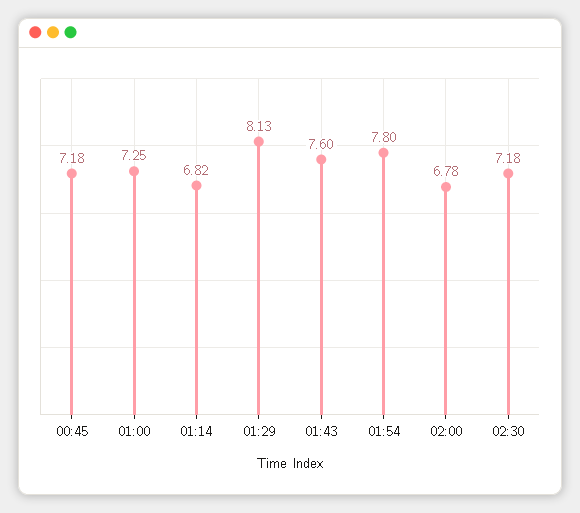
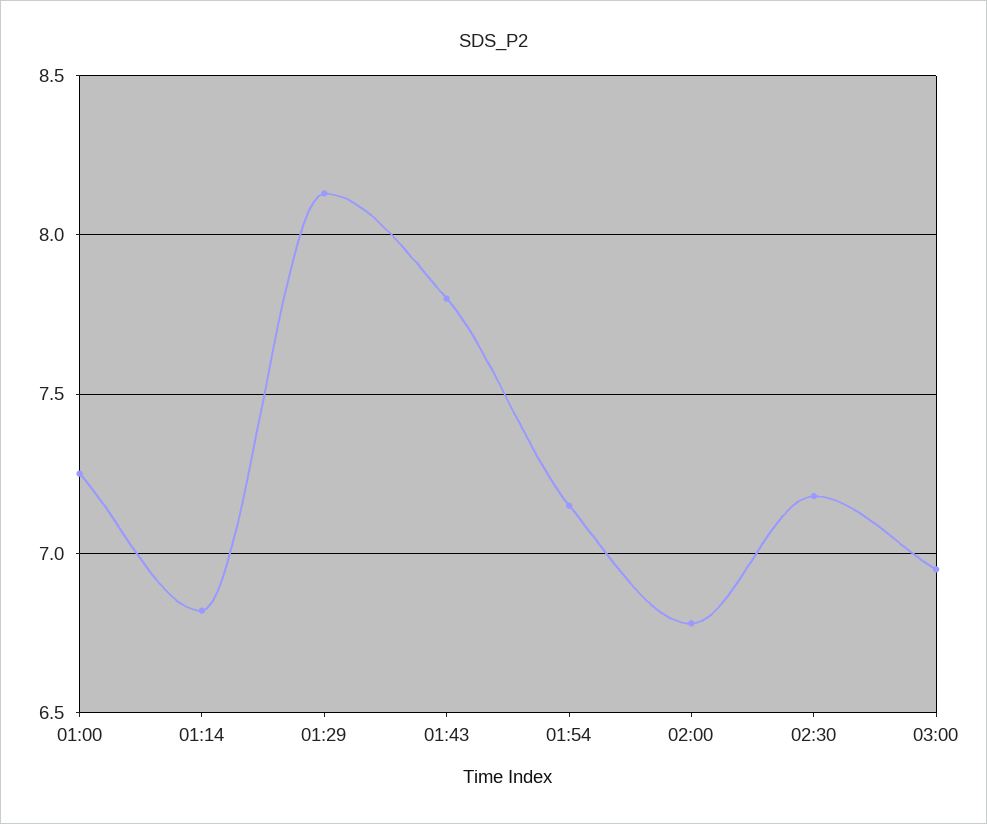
00:45: 7.18 -> none
01:43: 7.6 -> 7.8
01:54: 7.8 -> 7.15
03:00: none -> 6.95

